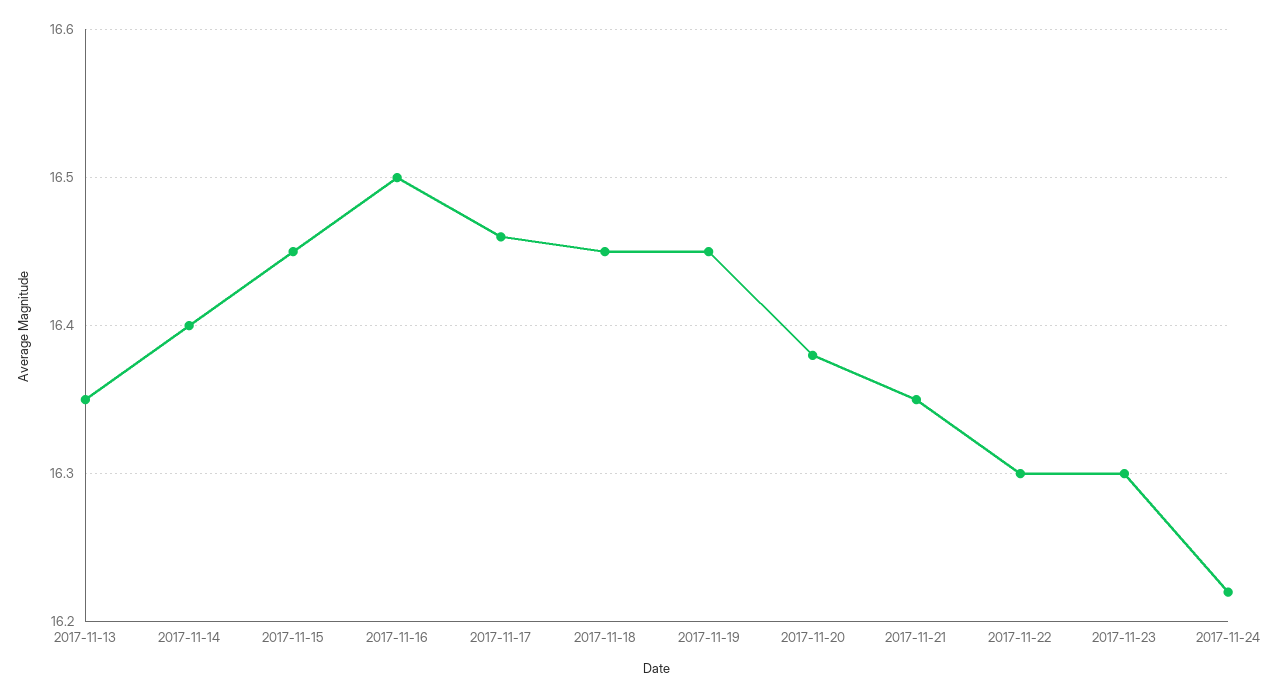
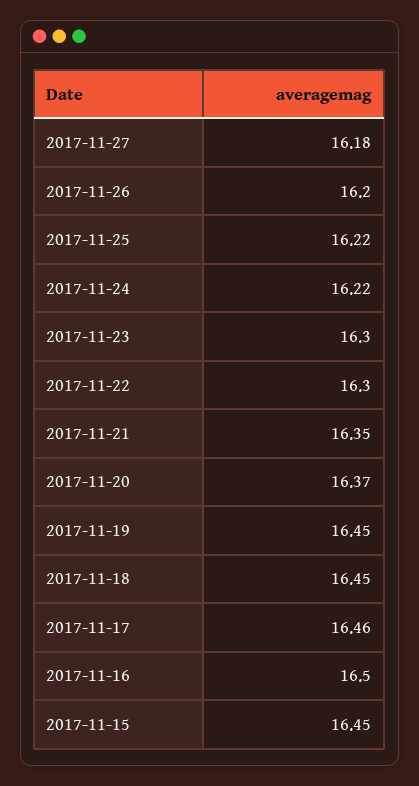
2017-11-13: 16.35 -> none
2017-11-14: 16.4 -> none
2017-11-20: 16.38 -> 16.37
2017-11-27: none -> 16.18
2017-11-26: none -> 16.2
2017-11-25: none -> 16.22

